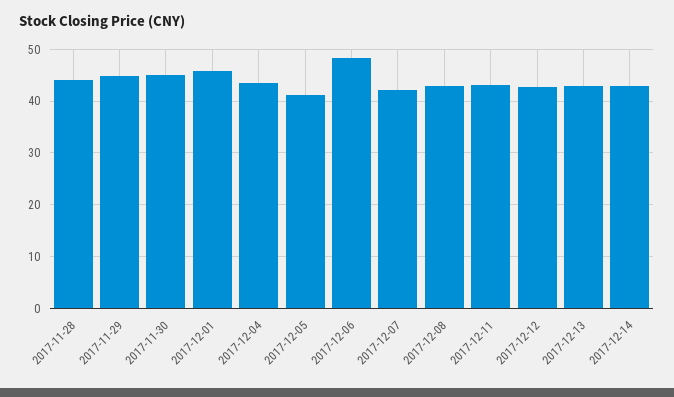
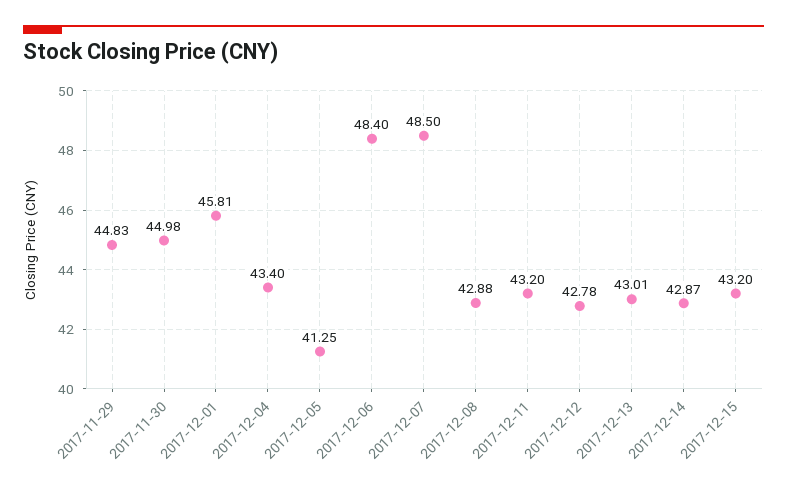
2017-11-28: 44 -> none
2017-12-07: 42 -> 48.5
2017-12-15: none -> 43.2

